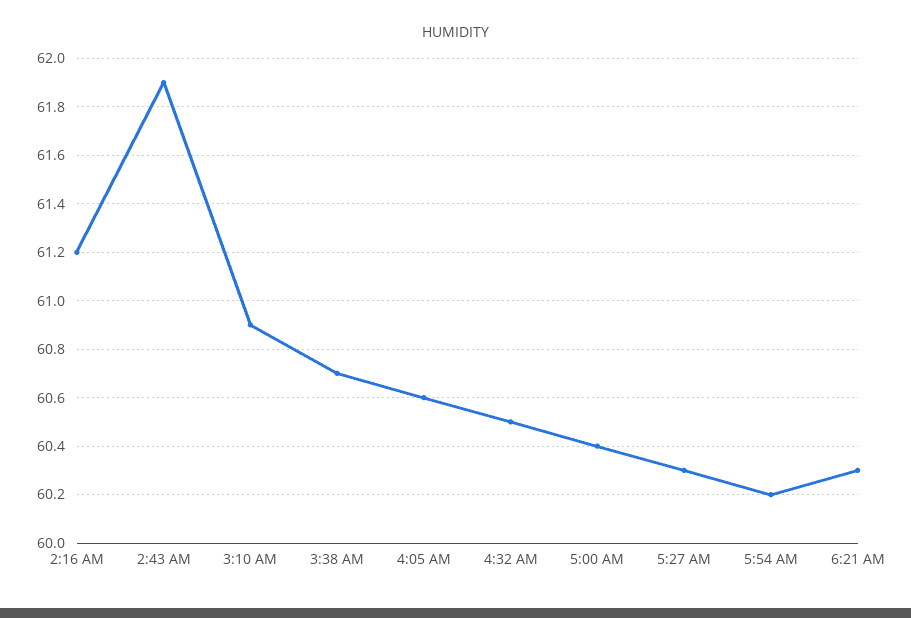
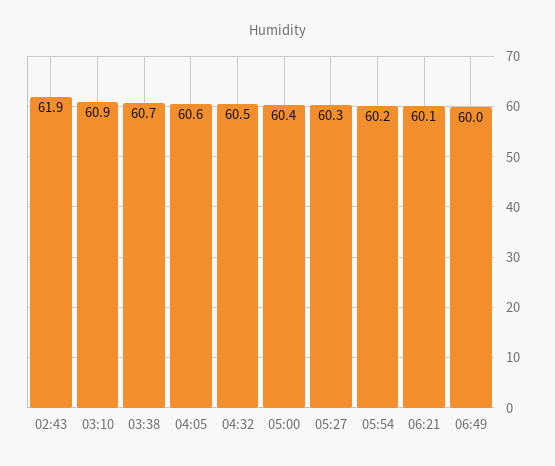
2:16 AM: 61.2 -> none
6:21 AM: 60.3 -> 60.1
06:49: none -> 60

